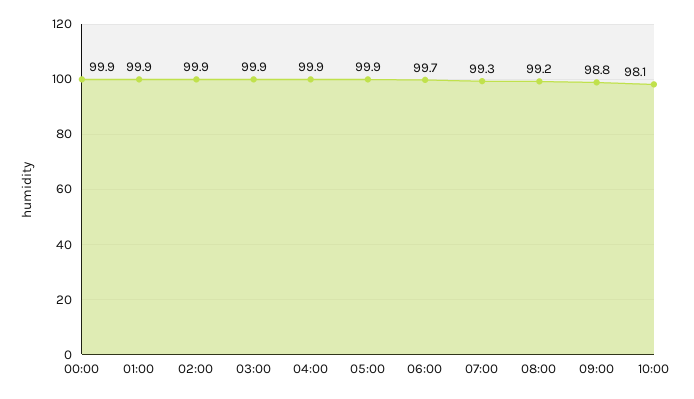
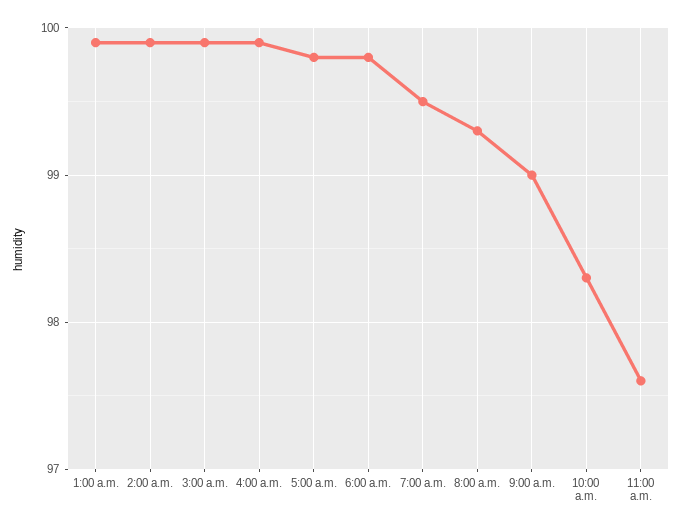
00:00: 99.9 -> none
05:00: 99.9 -> 99.8
06:00: 99.7 -> 99.8
07:00: 99.3 -> 99.5
08:00: 99.2 -> 99.3
09:00: 98.8 -> 99
10:00: 98.1 -> 98.3
11:00 a.m.: none -> 97.6

